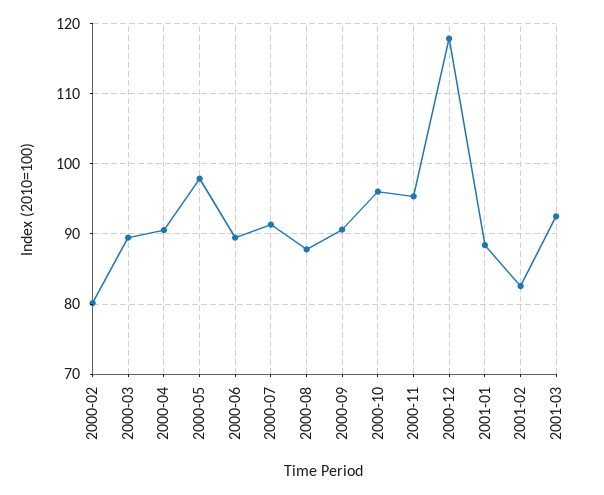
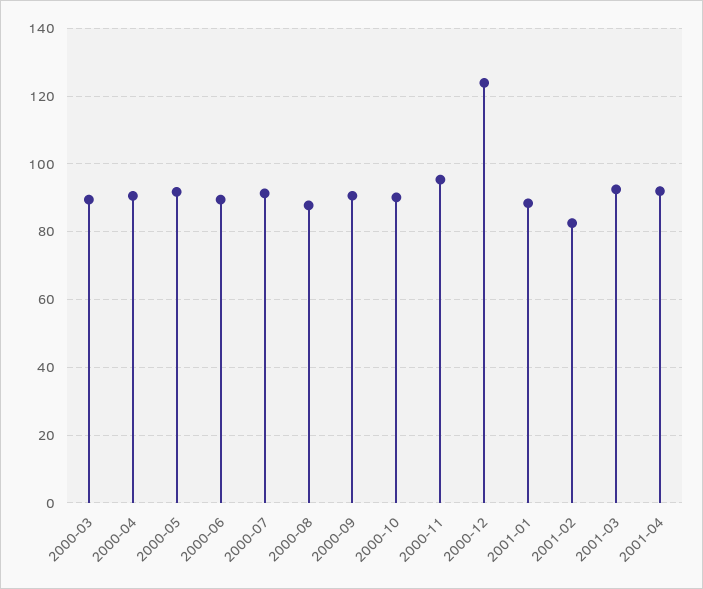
2000-02: 80 -> none
2000-05: 98 -> 92
2000-10: 96 -> 90
2000-12: 118 -> 124
2001-04: none -> 92

